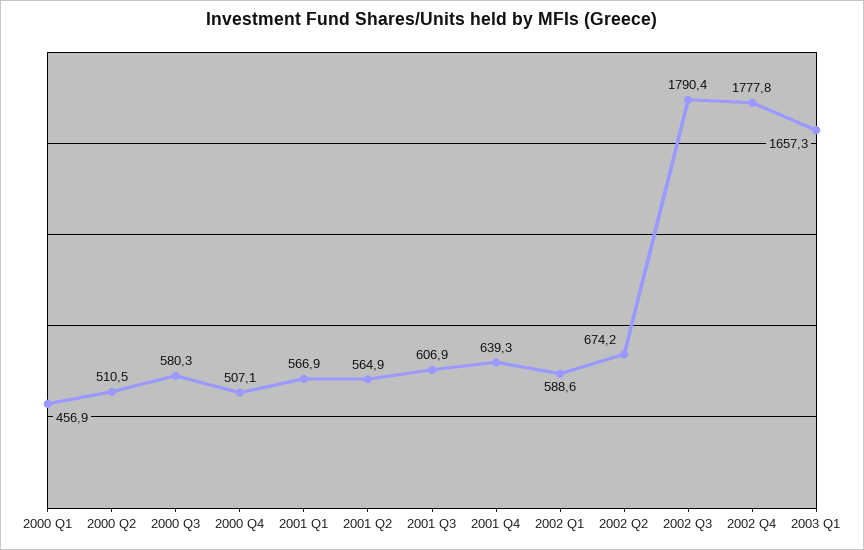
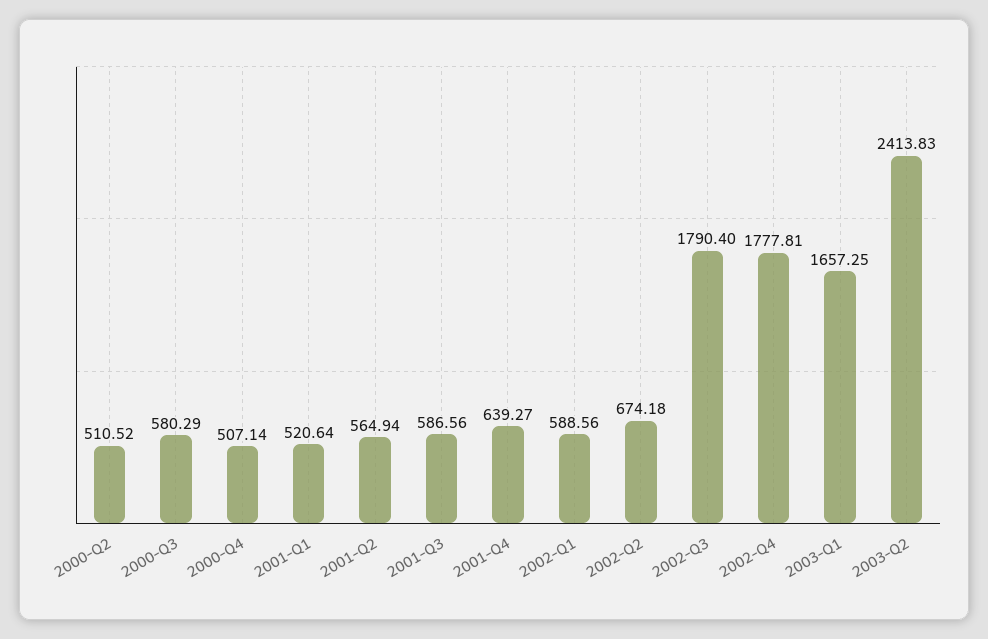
2000 Q1: 456.9 -> none
2001 Q1: 566.9 -> 520.64
2001 Q3: 606.9 -> 586.56
2003-Q2: none -> 2413.83

